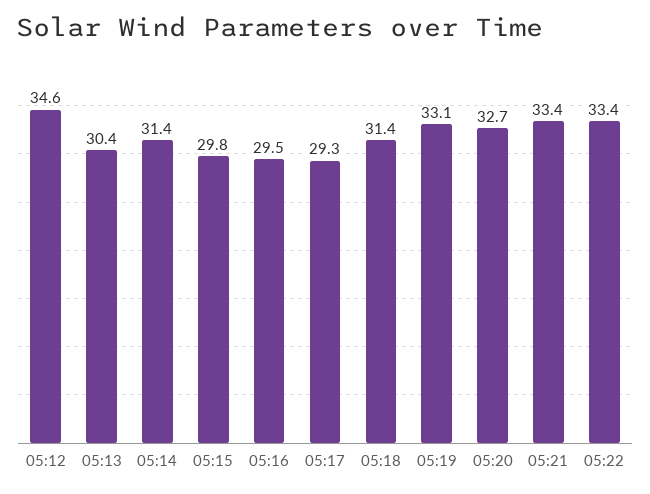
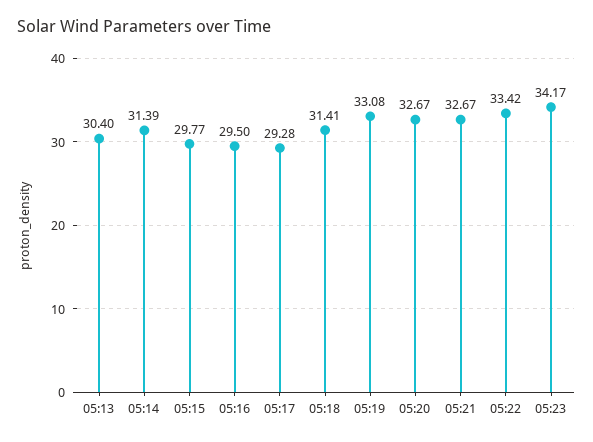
05:12: 34.6 -> none
05:21: 33.4 -> 32.67
05:23: none -> 34.17

